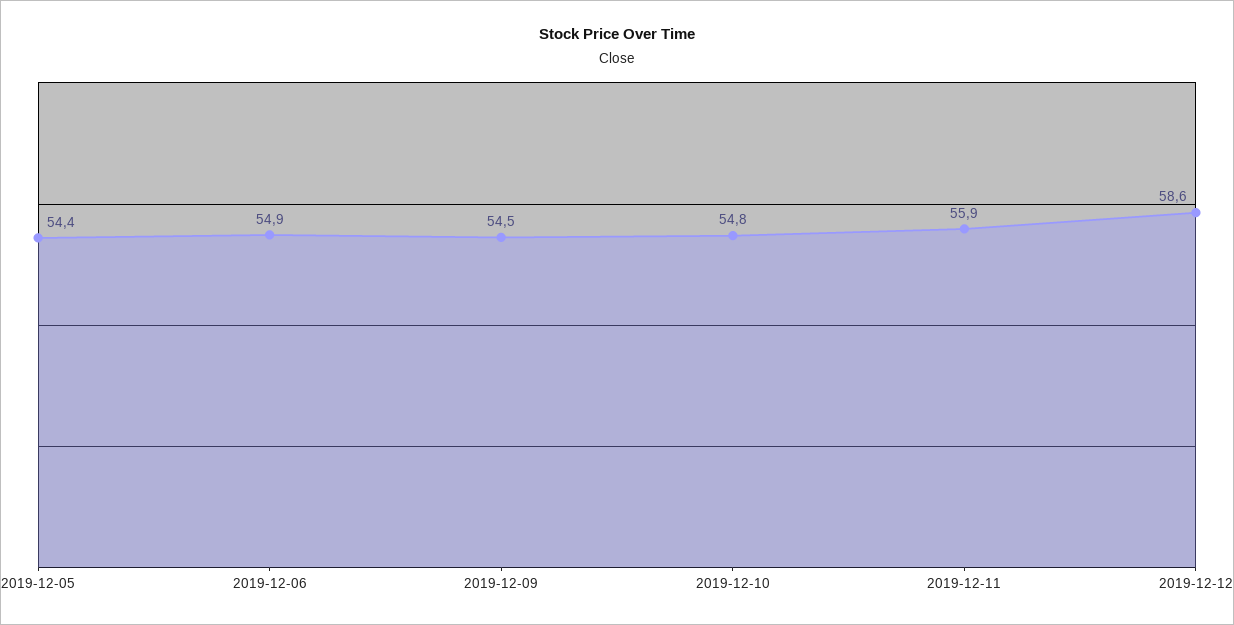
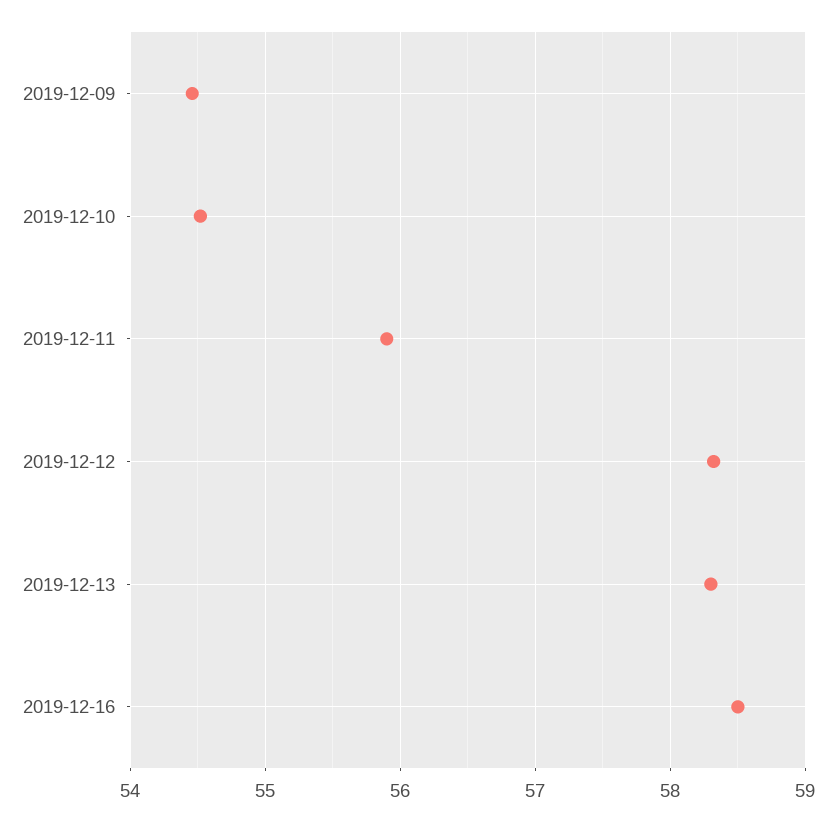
2019-12-05: 54.4 -> none
2019-12-06: 54.9 -> none
2019-12-10: 54.8 -> 54.5
2019-12-12: 58.6 -> 58.3
2019-12-13: none -> 58.3
2019-12-16: none -> 58.5

